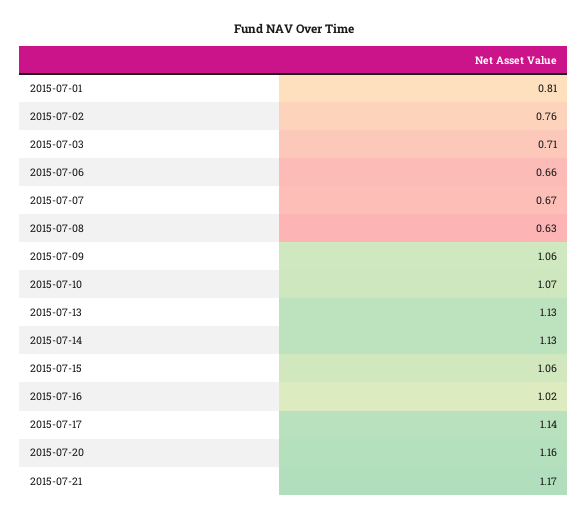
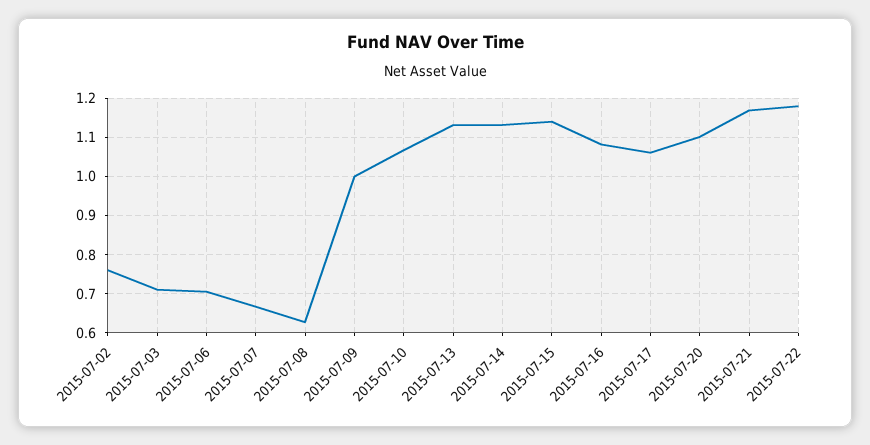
2015-07-01: 0.81 -> none
2015-07-06: 0.66 -> 0.7
2015-07-09: 1.06 -> 1
2015-07-15: 1.06 -> 1.14
2015-07-16: 1.02 -> 1.08
2015-07-17: 1.14 -> 1.06
2015-07-20: 1.16 -> 1.1
2015-07-22: none -> 1.18

